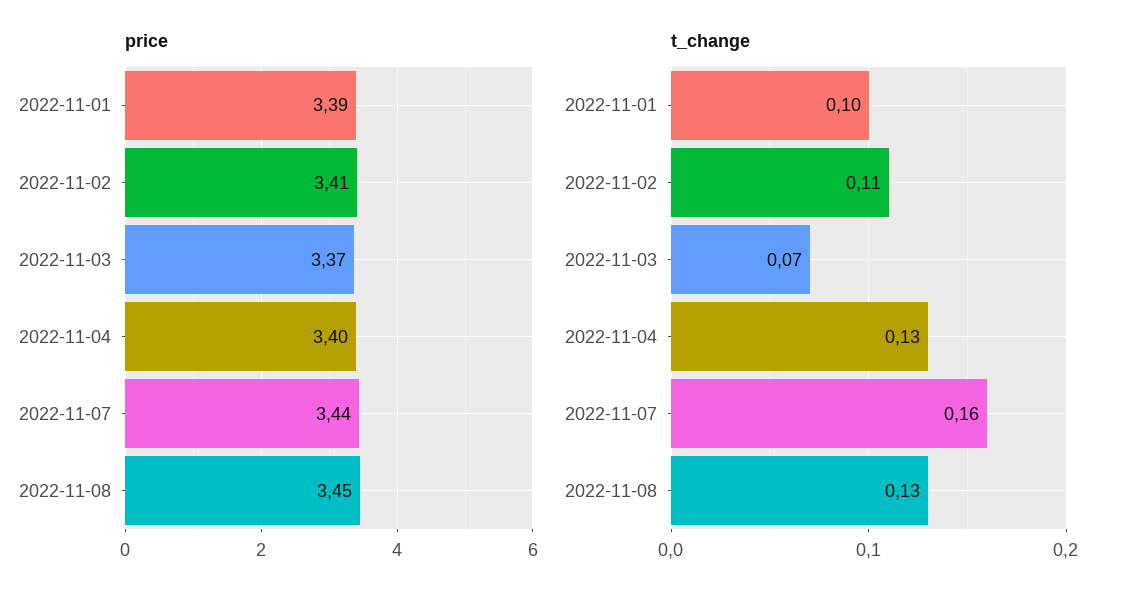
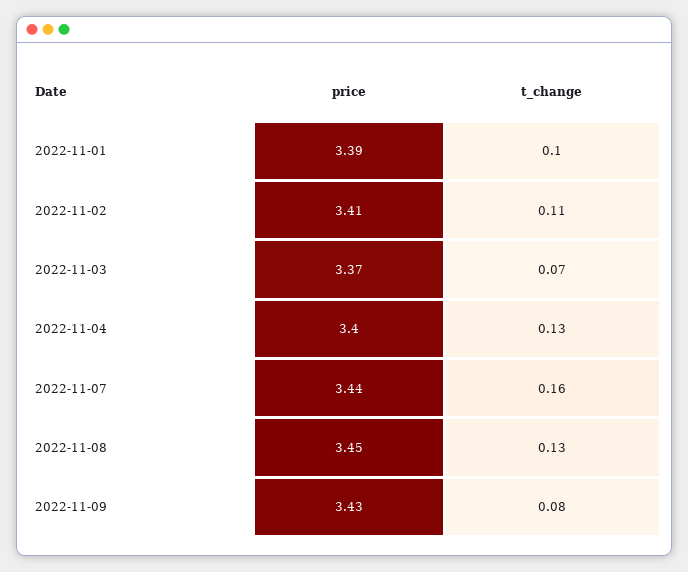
price, 2022-11-09: none -> 3.43
t_change, 2022-11-09: none -> 0.08

